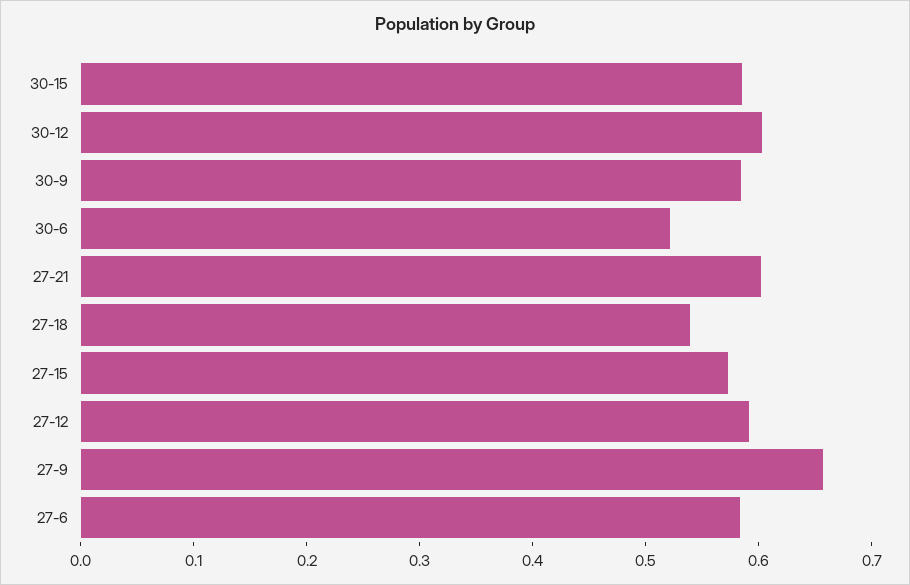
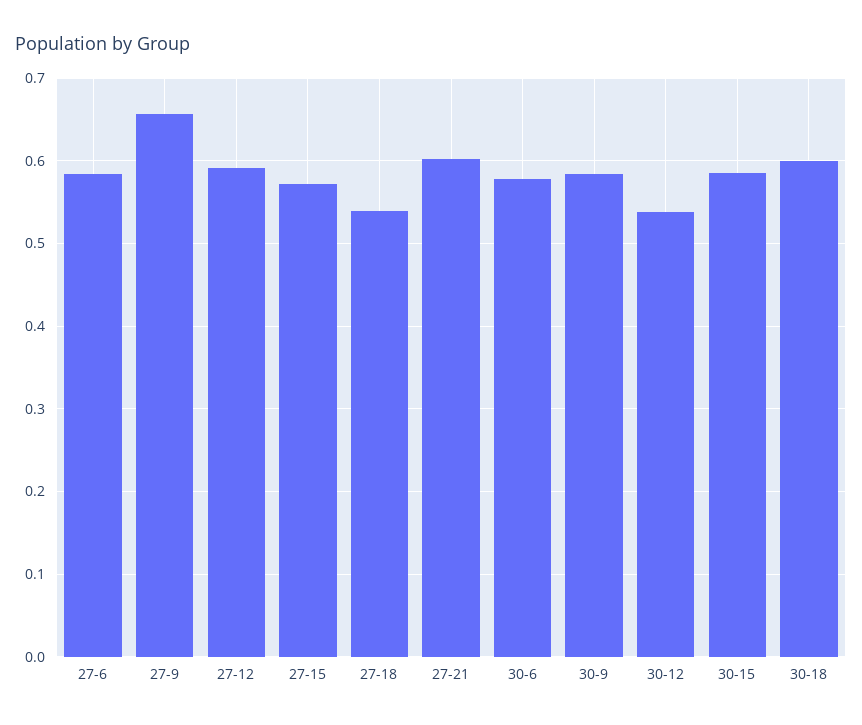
30-12: 0.6 -> 0.54
30-6: 0.52 -> 0.58
30-18: none -> 0.6

